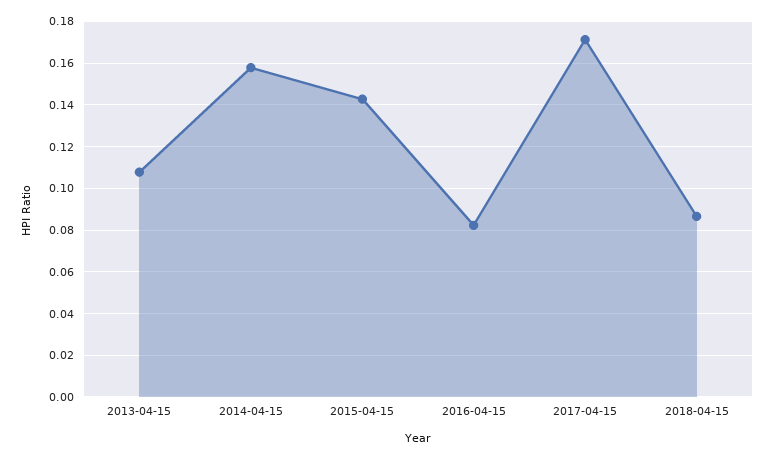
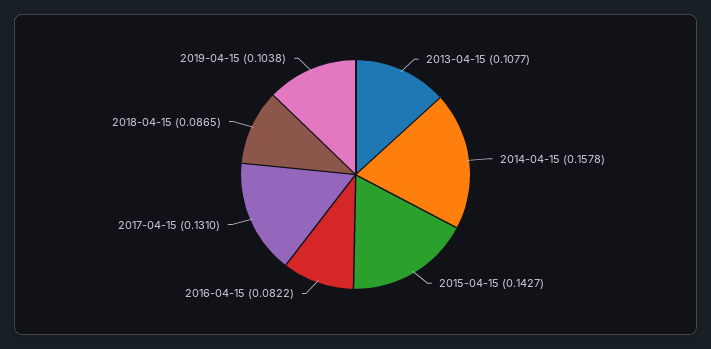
2017-04-15: 0.17 -> 0.131
2019-04-15: none -> 0.1038

